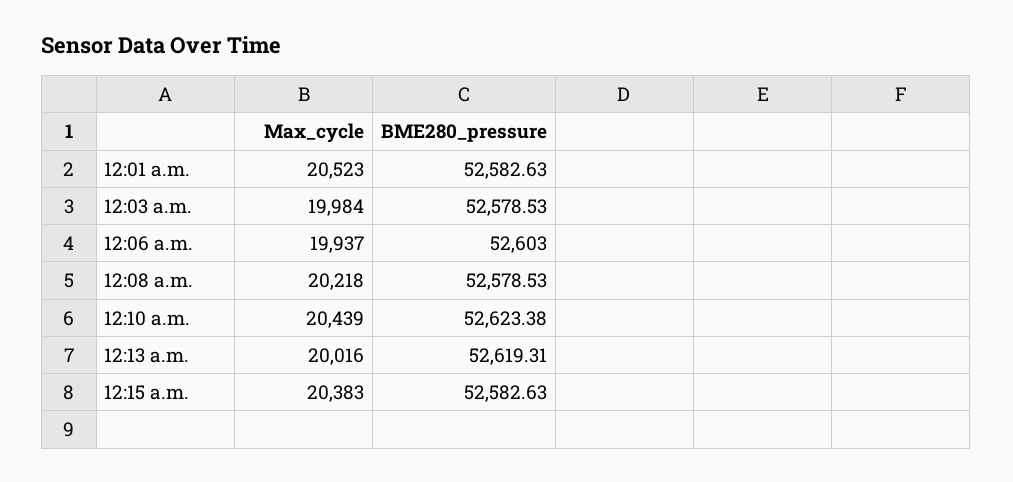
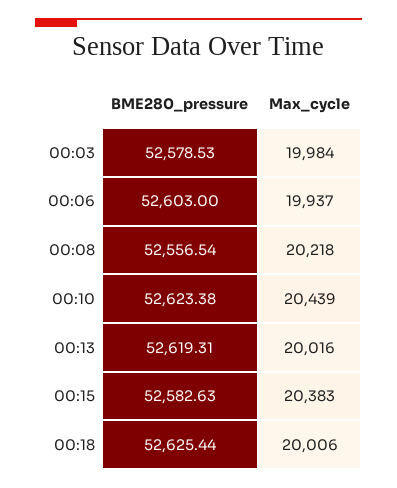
Max_cycle, 12:01 a.m.: 20523 -> none
BME280_pressure, 12:01 a.m.: 52582.63 -> none
BME280_pressure, 12:08 a.m.: 52578.53 -> 52556.54
BME280_pressure, 00:18: none -> 52625.44
Max_cycle, 00:18: none -> 20006

